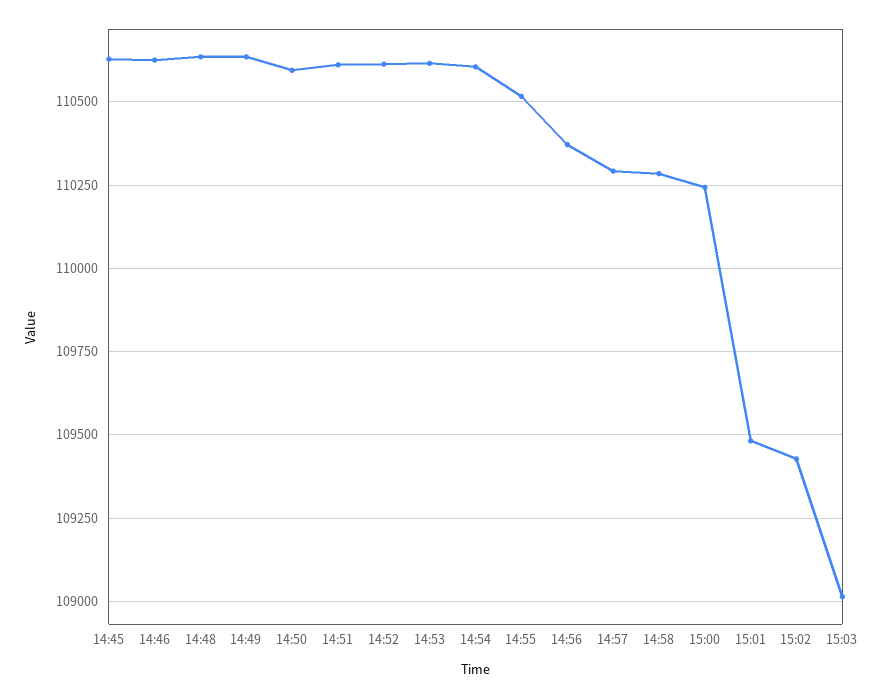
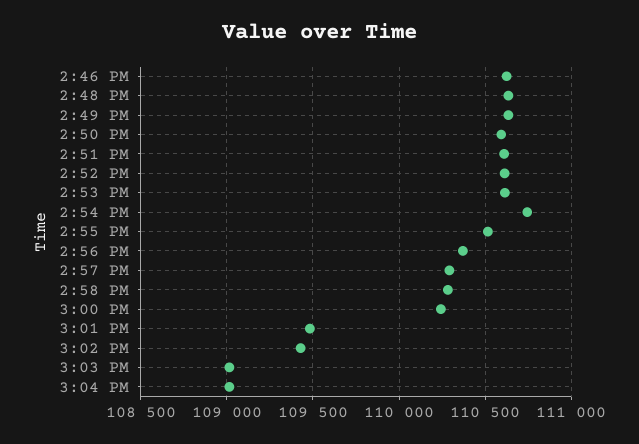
14:45: 110625 -> none
14:54: 110600 -> 110750
3:04 PM: none -> 109000

